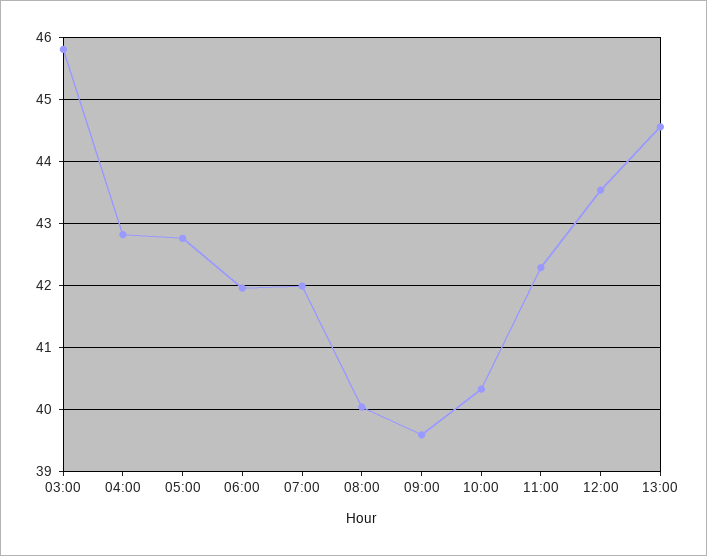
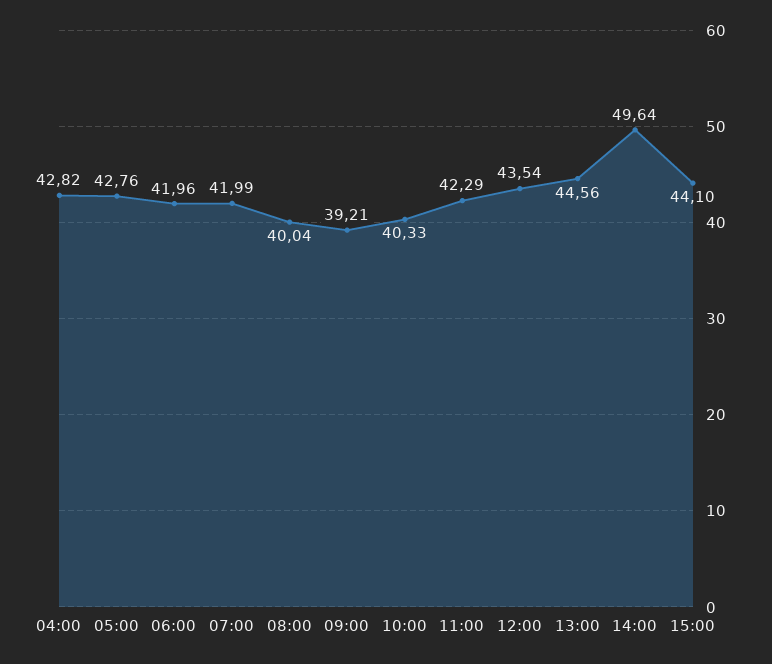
03:00: 45.8 -> none
09:00: 39.6 -> 39.21
14:00: none -> 49.64
15:00: none -> 44.1

